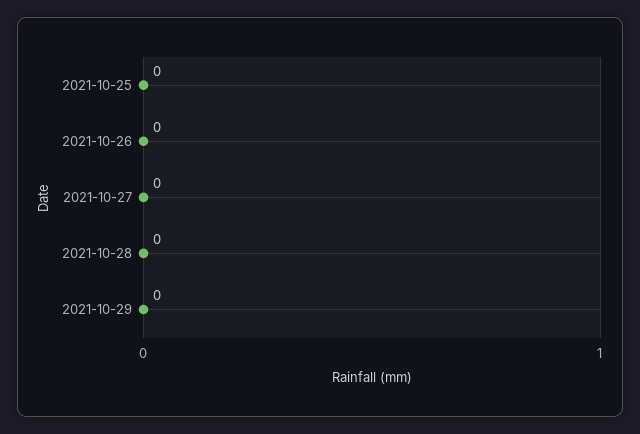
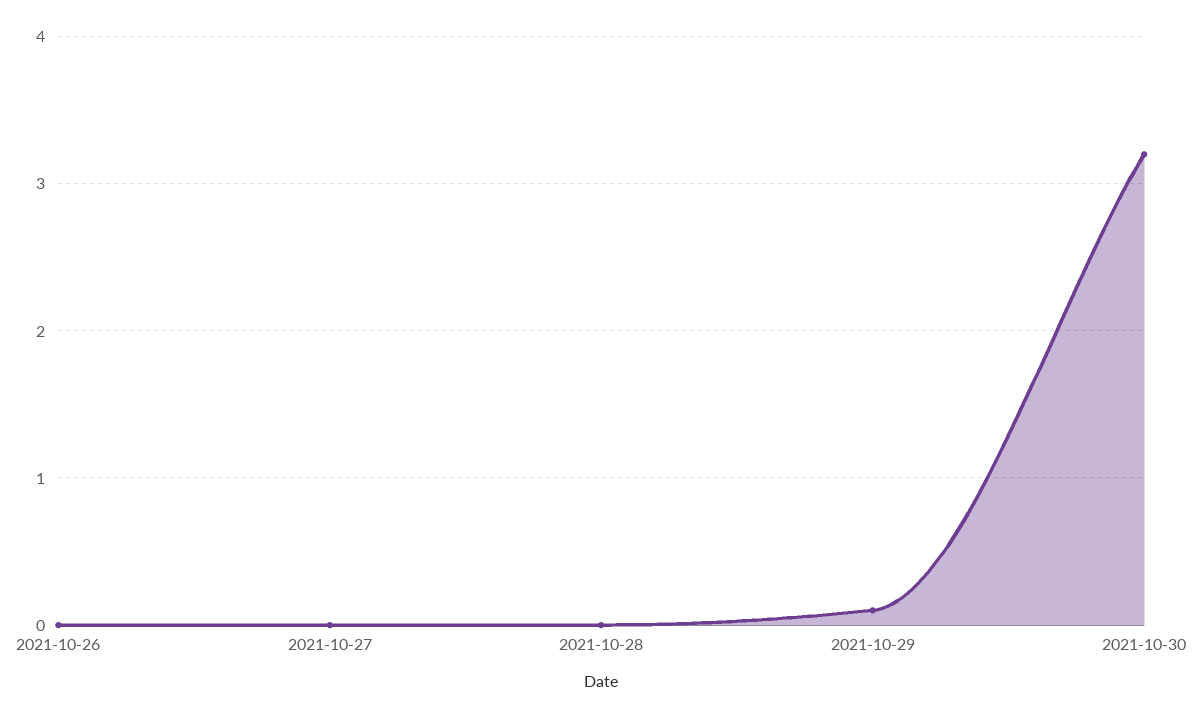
2021-10-25: 0 -> none
2021-10-29: 0 -> 0.1
2021-10-30: none -> 3.2

